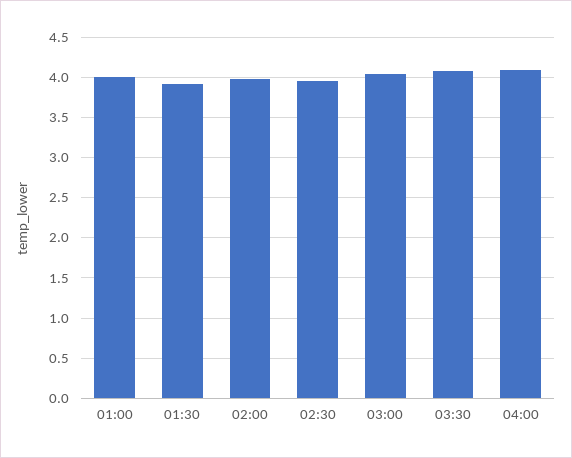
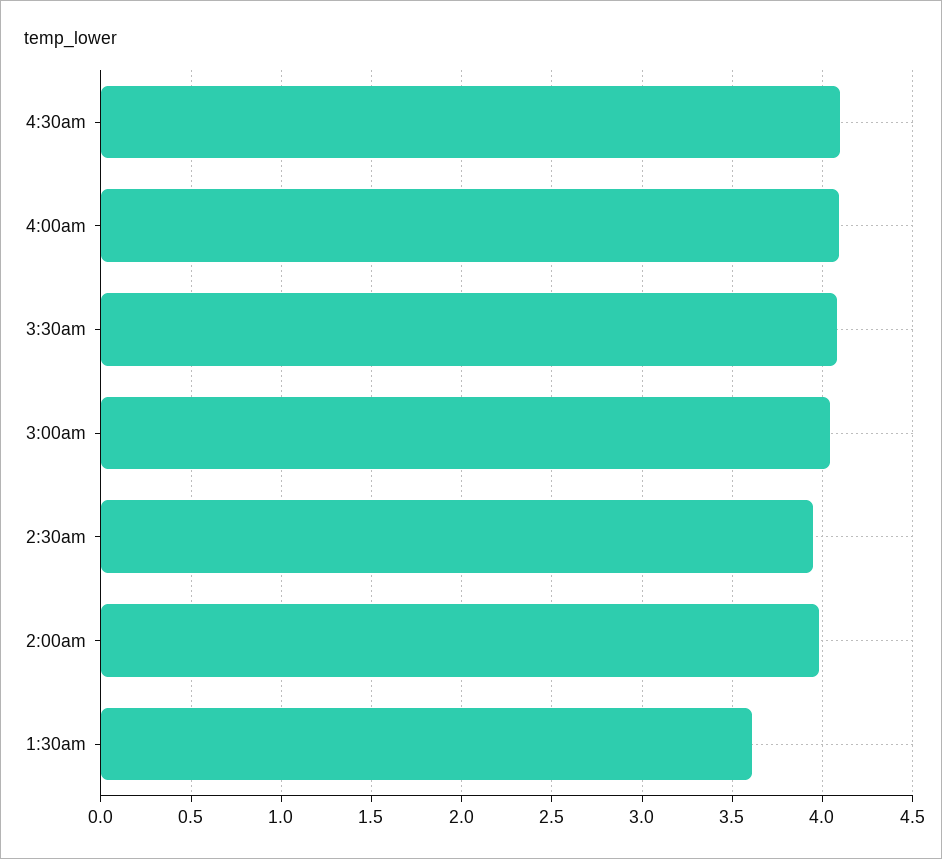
01:00: 4 -> none
01:30: 3.9 -> 3.6
4:30am: none -> 4.1

